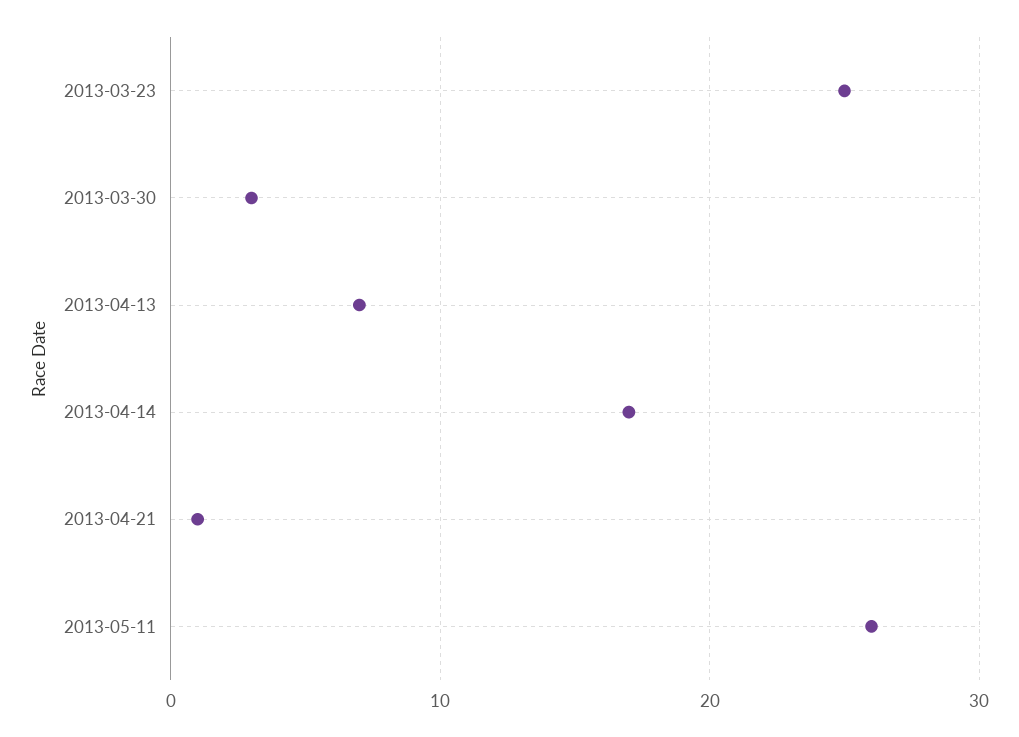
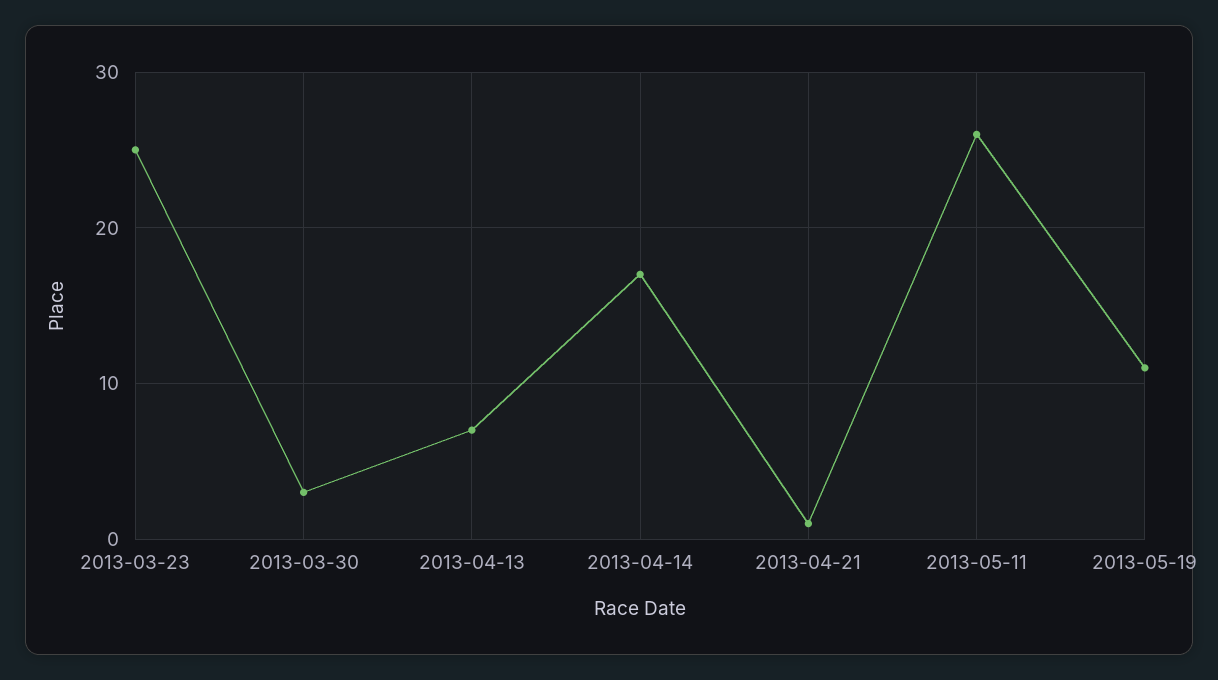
2013-05-19: none -> 11

